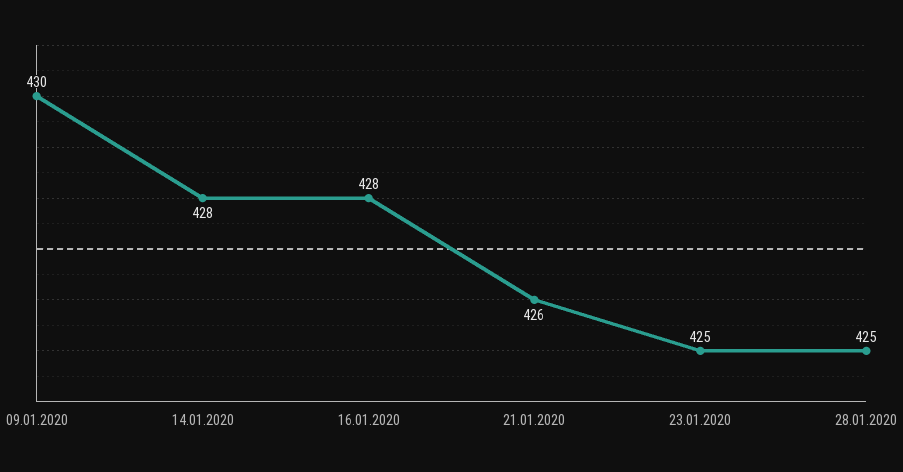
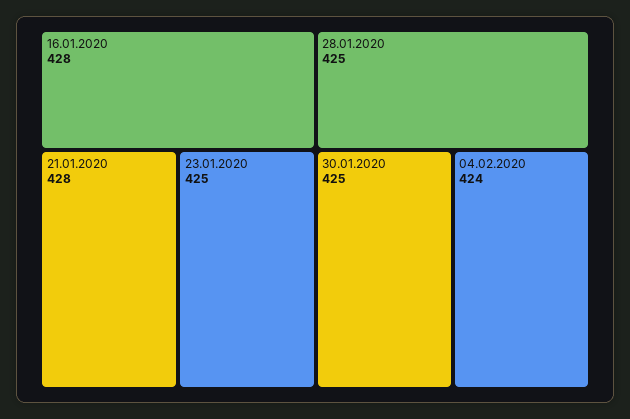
09.01.2020: 430 -> none
14.01.2020: 428 -> none
21.01.2020: 426 -> 428
30.01.2020: none -> 425
04.02.2020: none -> 424

